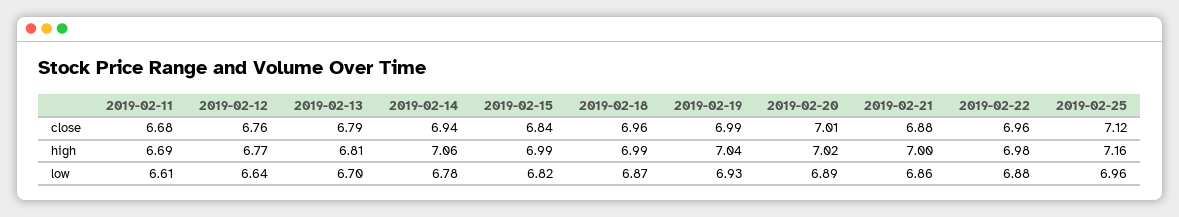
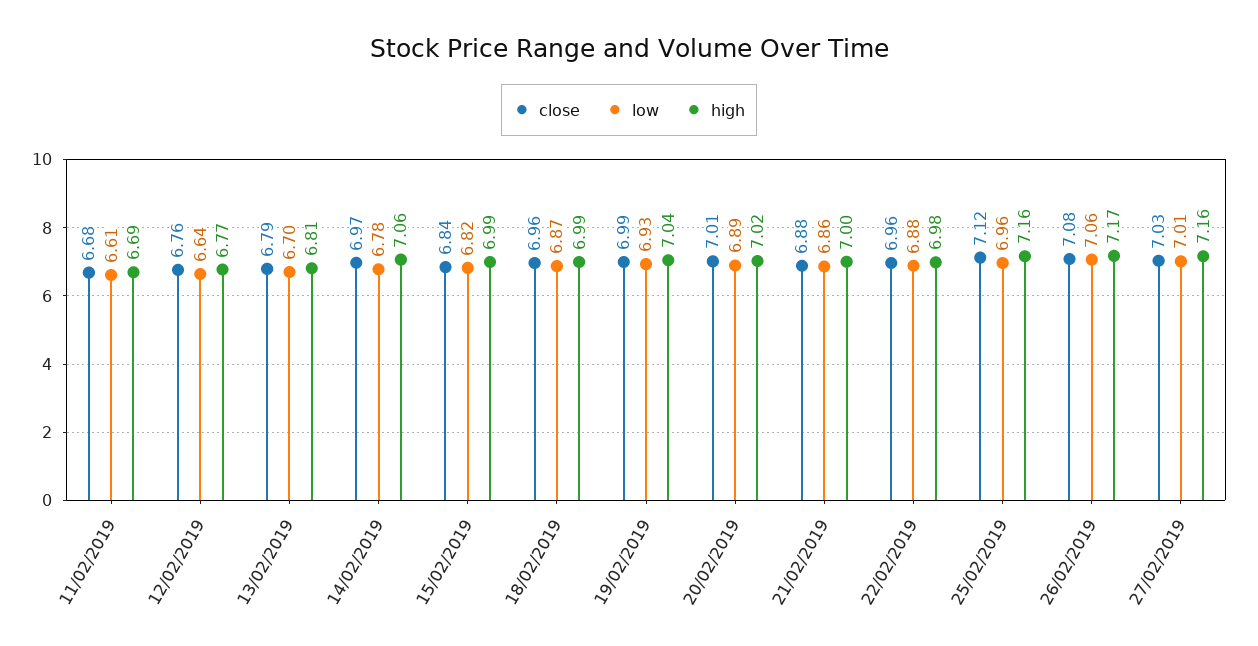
close, 2019-02-14: 6.94 -> 6.97
close, 26/02/2019: none -> 7.08
low, 26/02/2019: none -> 7.06
high, 26/02/2019: none -> 7.17
close, 27/02/2019: none -> 7.03
low, 27/02/2019: none -> 7.01
high, 27/02/2019: none -> 7.16

